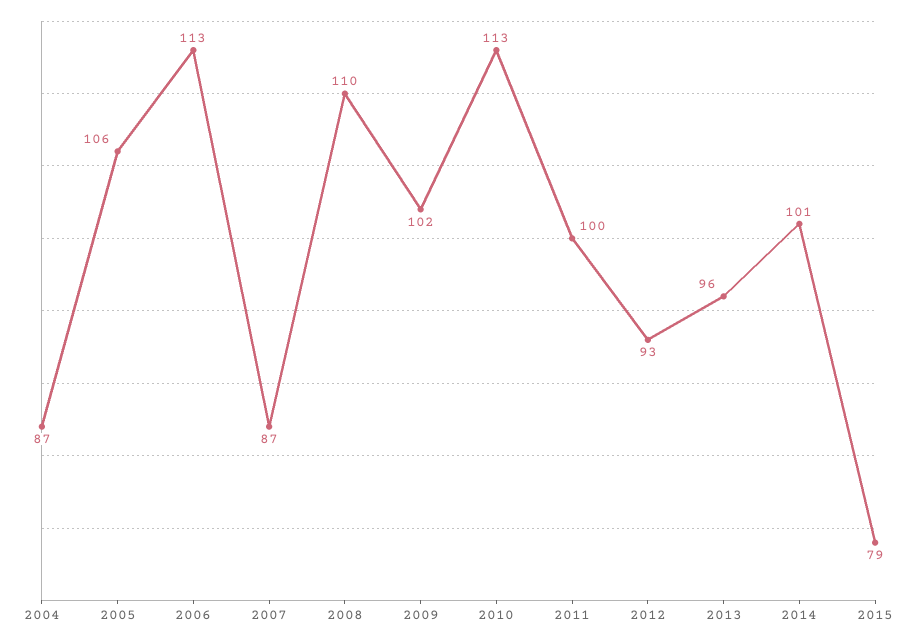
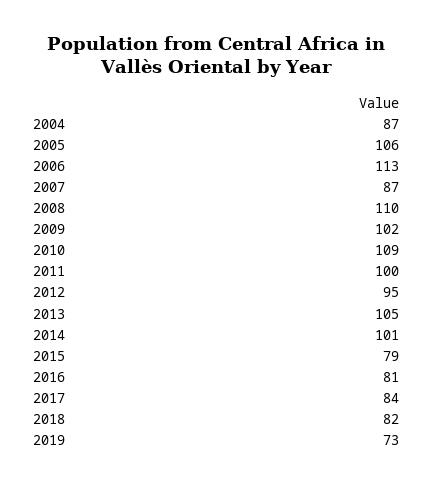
2010: 113 -> 109
2012: 93 -> 95
2013: 96 -> 105
2016: none -> 81
2017: none -> 84
2018: none -> 82
2019: none -> 73

